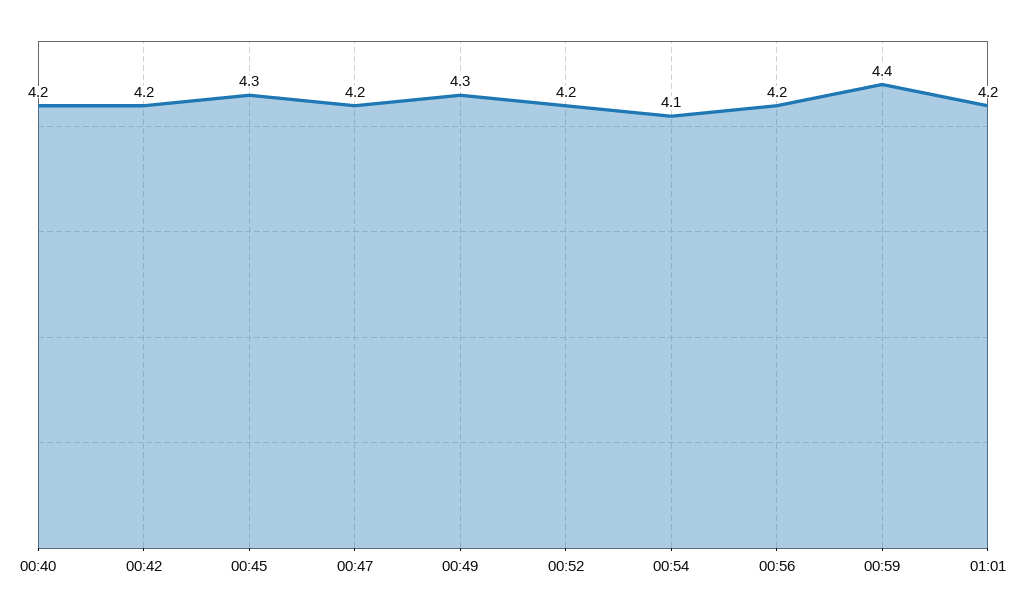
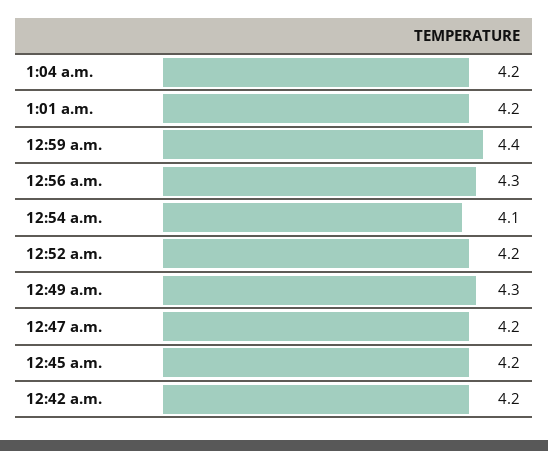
00:40: 4.2 -> none
00:45: 4.3 -> 4.2
00:56: 4.2 -> 4.3
1:04 a.m.: none -> 4.2

